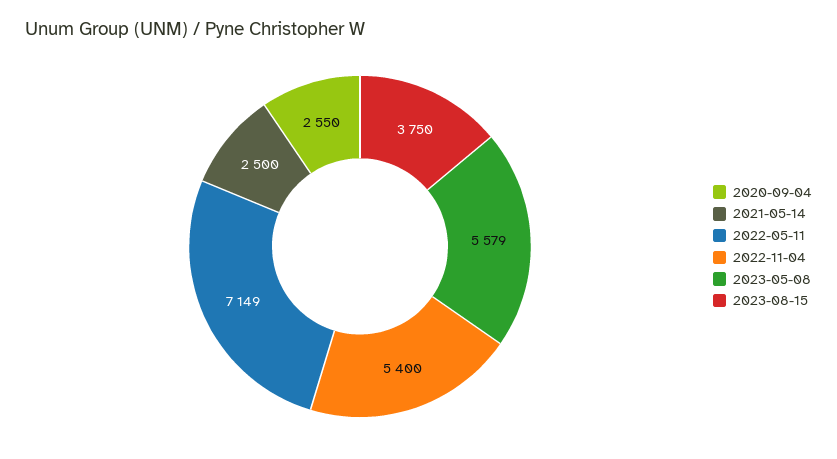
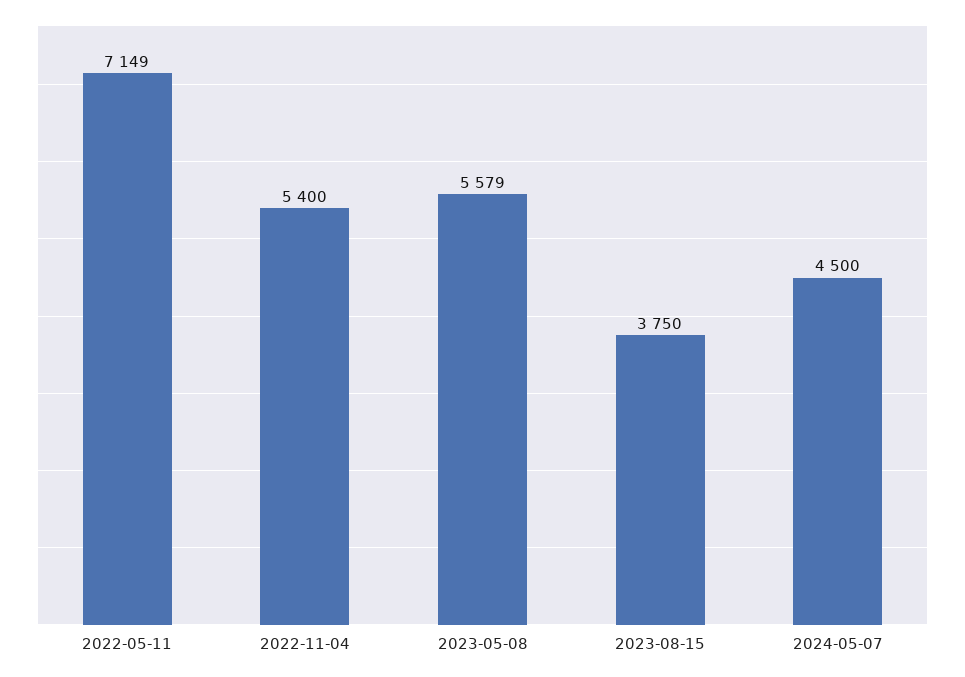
2020-09-04: 2550 -> none
2021-05-14: 2500 -> none
2024-05-07: none -> 4500

